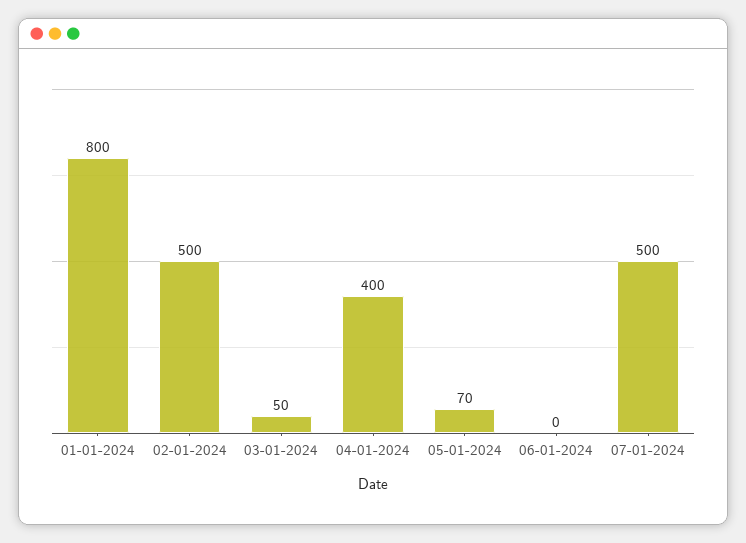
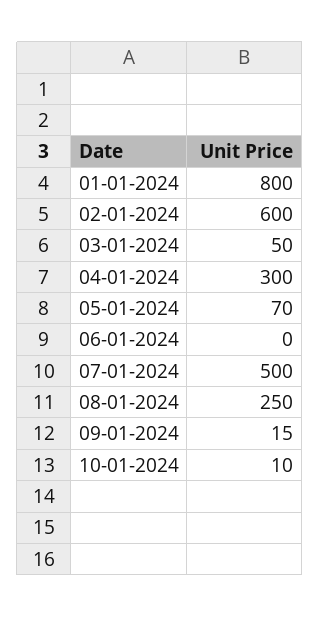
02-01-2024: 500 -> 600
04-01-2024: 400 -> 300
08-01-2024: none -> 250
09-01-2024: none -> 15
10-01-2024: none -> 10

